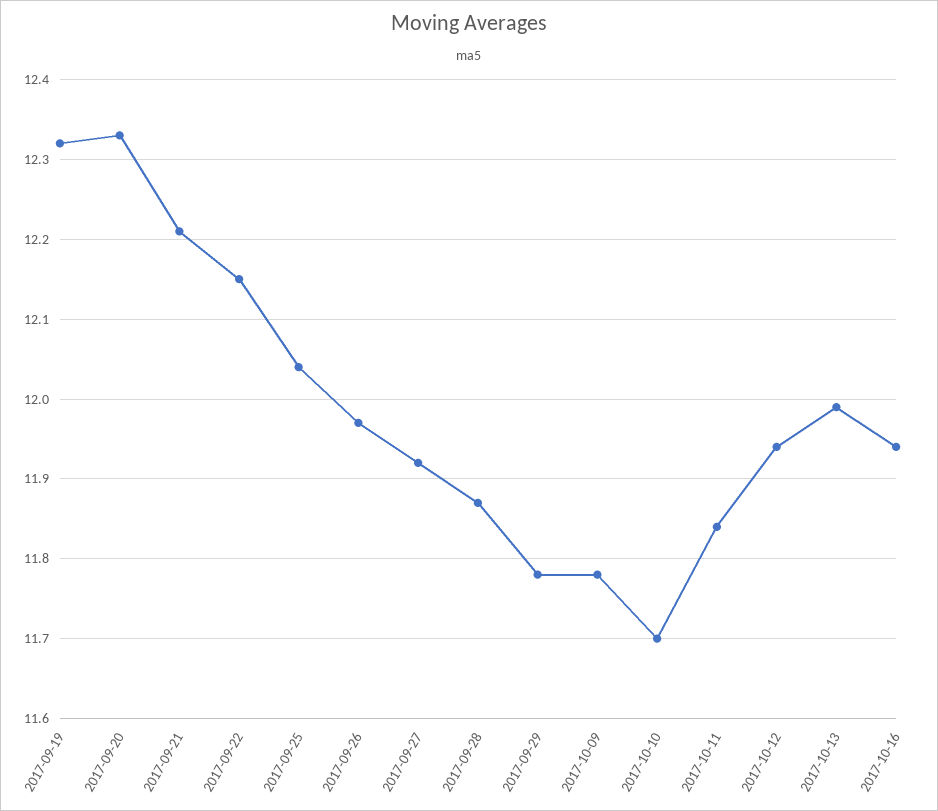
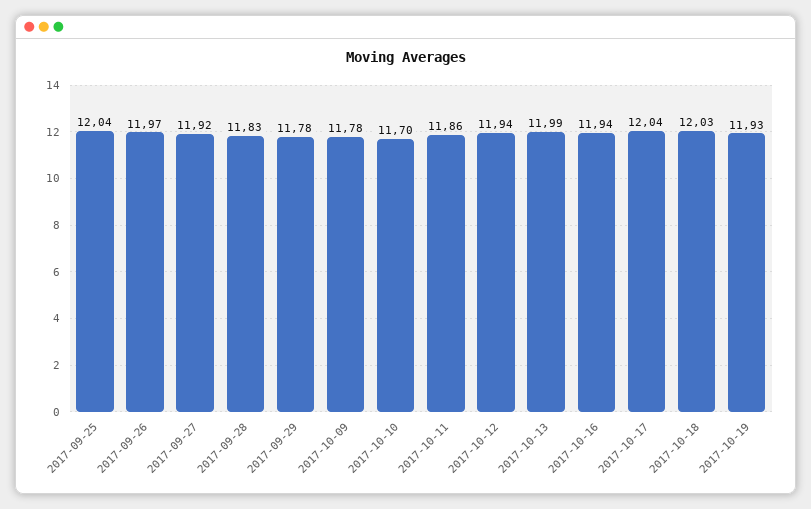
2017-09-19: 12.32 -> none
2017-09-20: 12.33 -> none
2017-09-21: 12.21 -> none
2017-09-22: 12.15 -> none
2017-09-28: 11.87 -> 11.83
2017-10-11: 11.84 -> 11.86
2017-10-17: none -> 12.04
2017-10-18: none -> 12.03
2017-10-19: none -> 11.93

